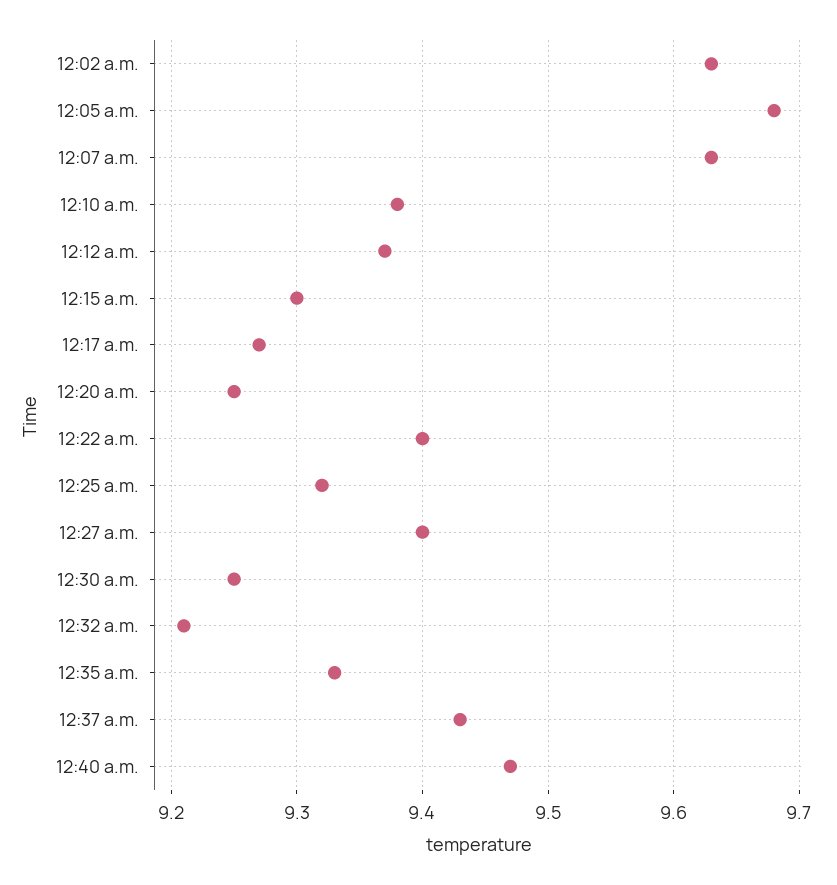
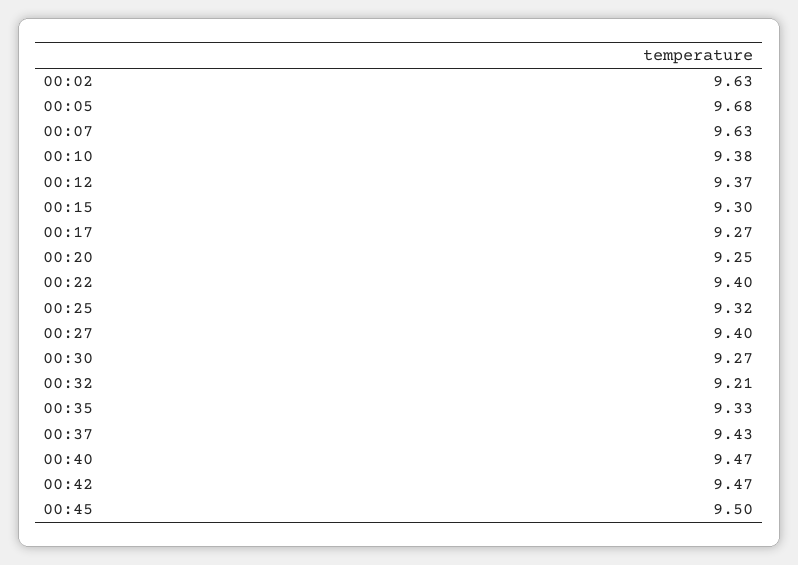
12:30 a.m.: 9.25 -> 9.27
00:42: none -> 9.47
00:45: none -> 9.5

